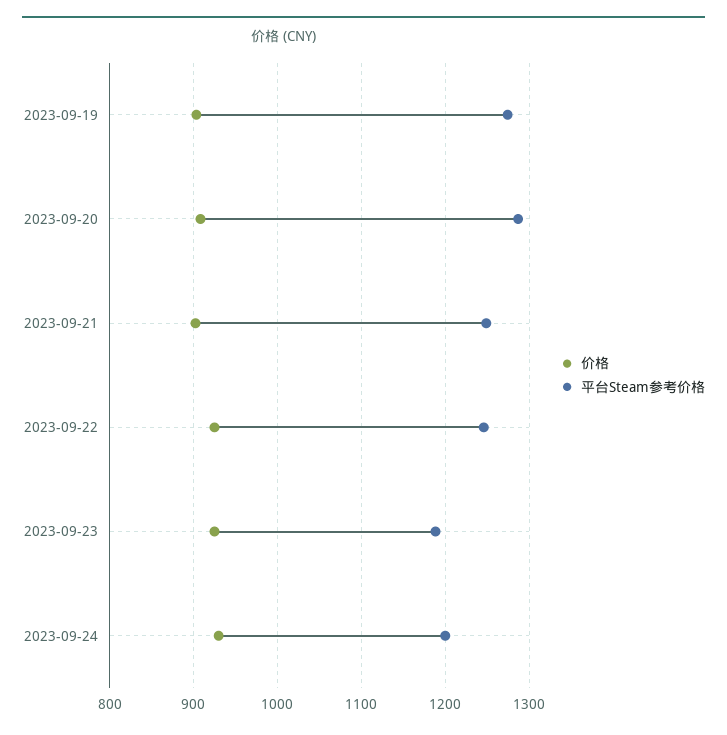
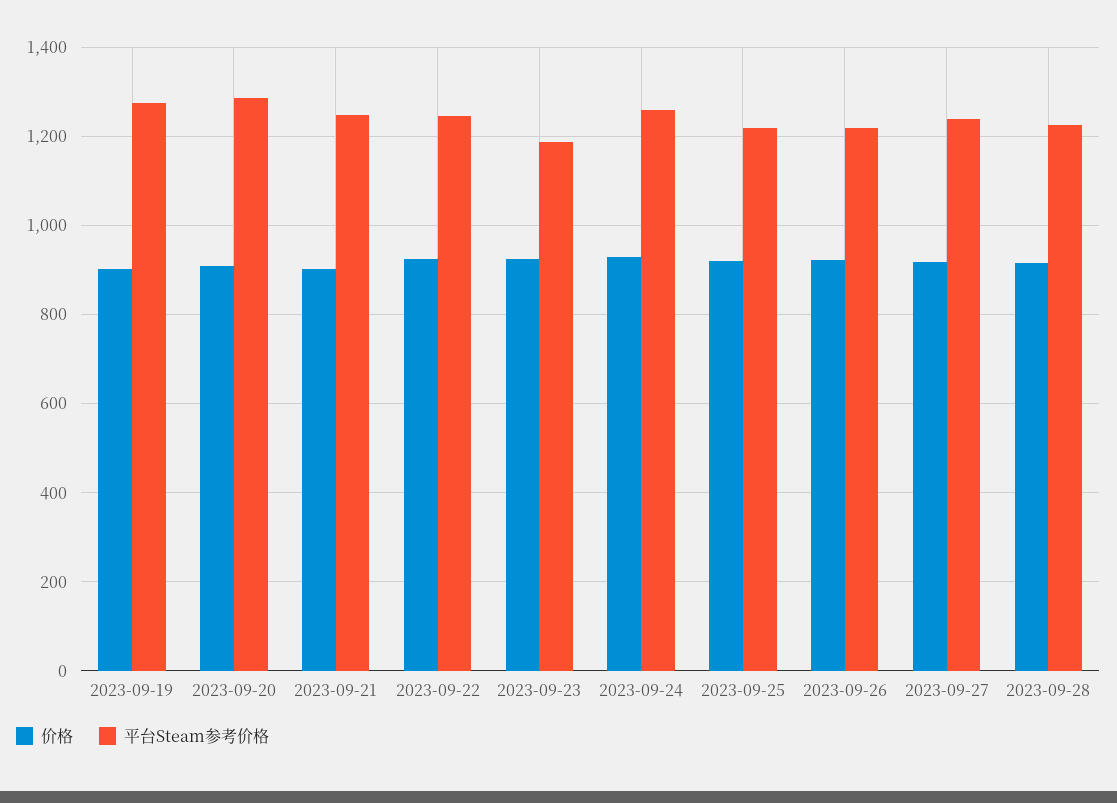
平台Steam参考价格, 2023-09-24: 1200 -> 1260
价格, 2023-09-25: none -> 920
平台Steam参考价格, 2023-09-25: none -> 1220
价格, 2023-09-26: none -> 920
平台Steam参考价格, 2023-09-26: none -> 1220
价格, 2023-09-27: none -> 920
平台Steam参考价格, 2023-09-27: none -> 1240
价格, 2023-09-28: none -> 920
平台Steam参考价格, 2023-09-28: none -> 1220

